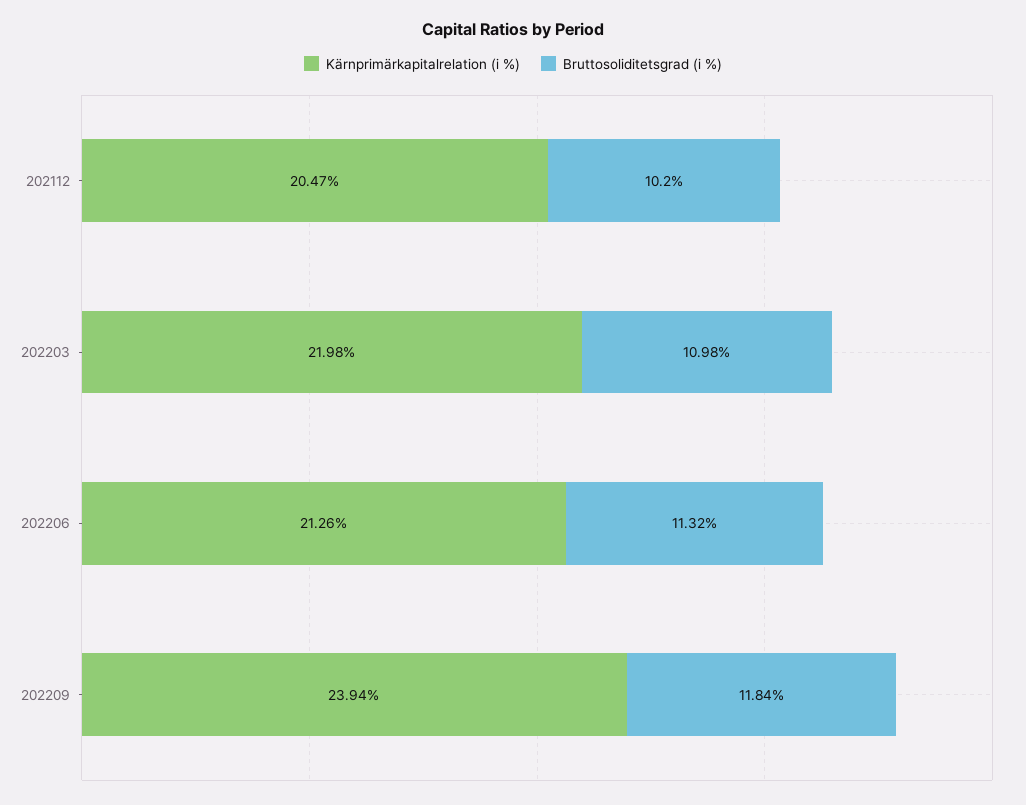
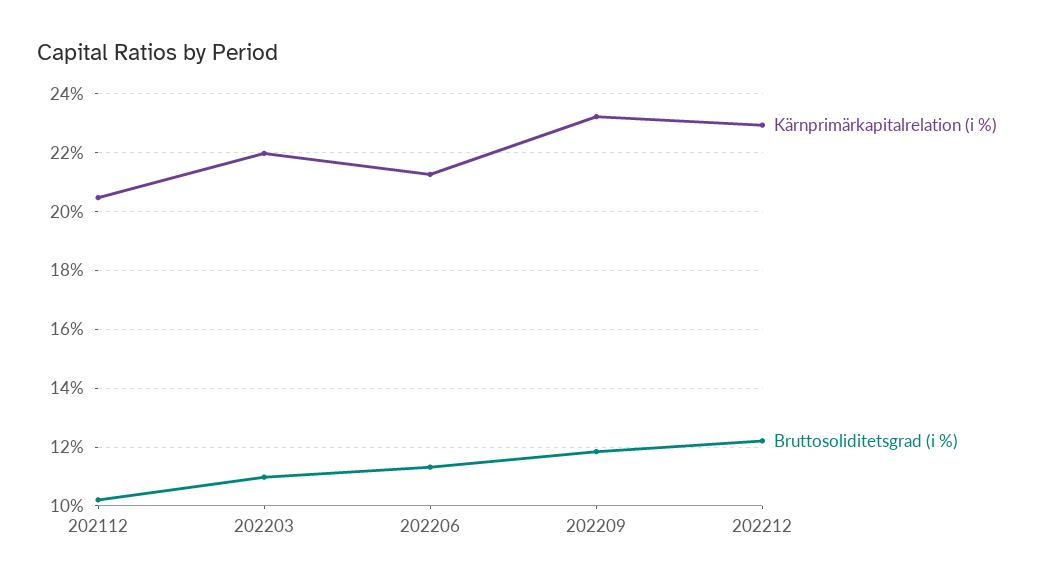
Kärnprimärkapitalrelation (i %), 202209: 23.94 -> 23.25
Kärnprimärkapitalrelation (i %), 202212: none -> 23
Bruttosoliditetsgrad (i %), 202212: none -> 12.25

